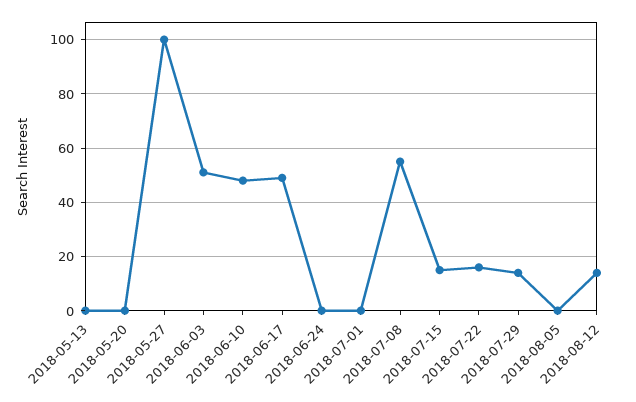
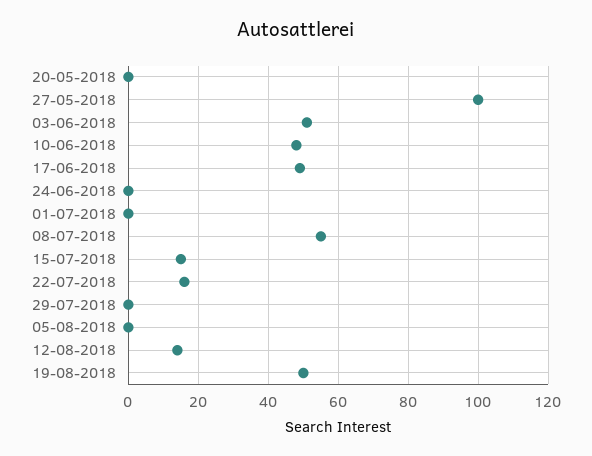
2018-05-13: 0 -> none
2018-07-29: 15 -> 0
19-08-2018: none -> 50

